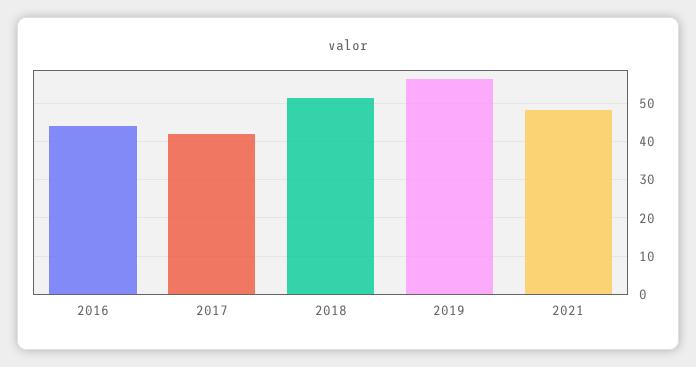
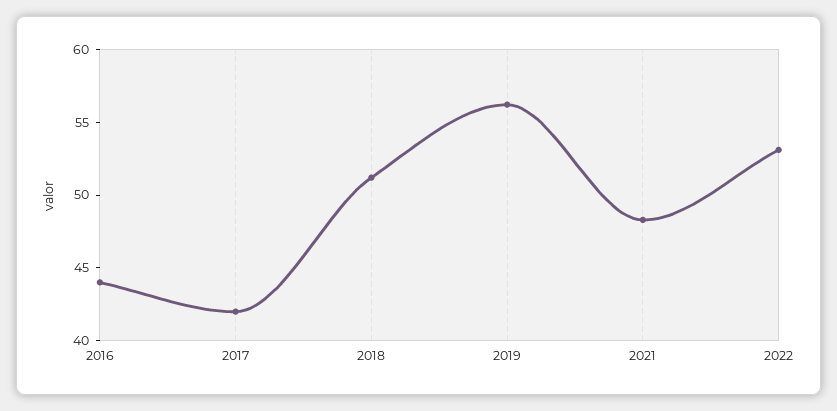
2022: none -> 53

